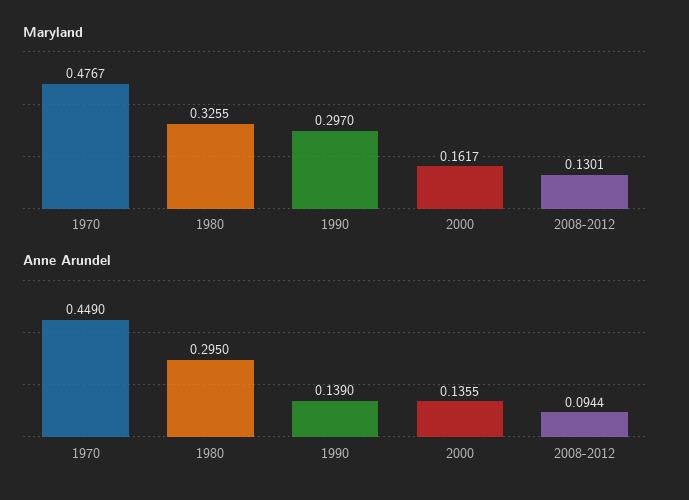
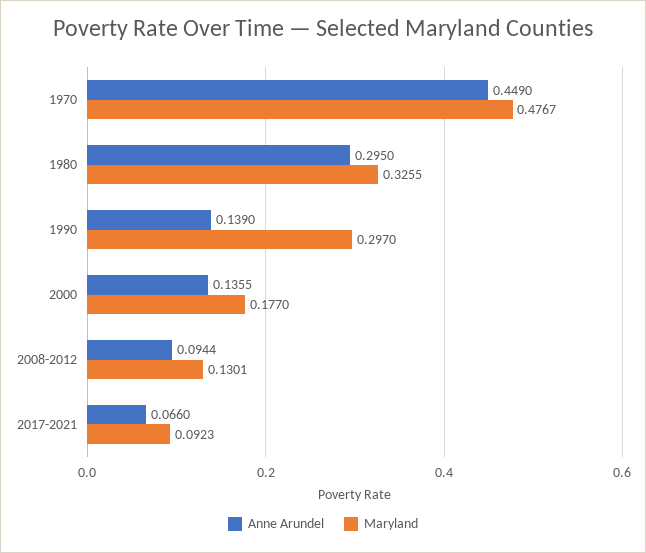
Maryland, 2000: 0.1617 -> 0.177
Anne Arundel, 2017-2021: none -> 0.066
Maryland, 2017-2021: none -> 0.0923

